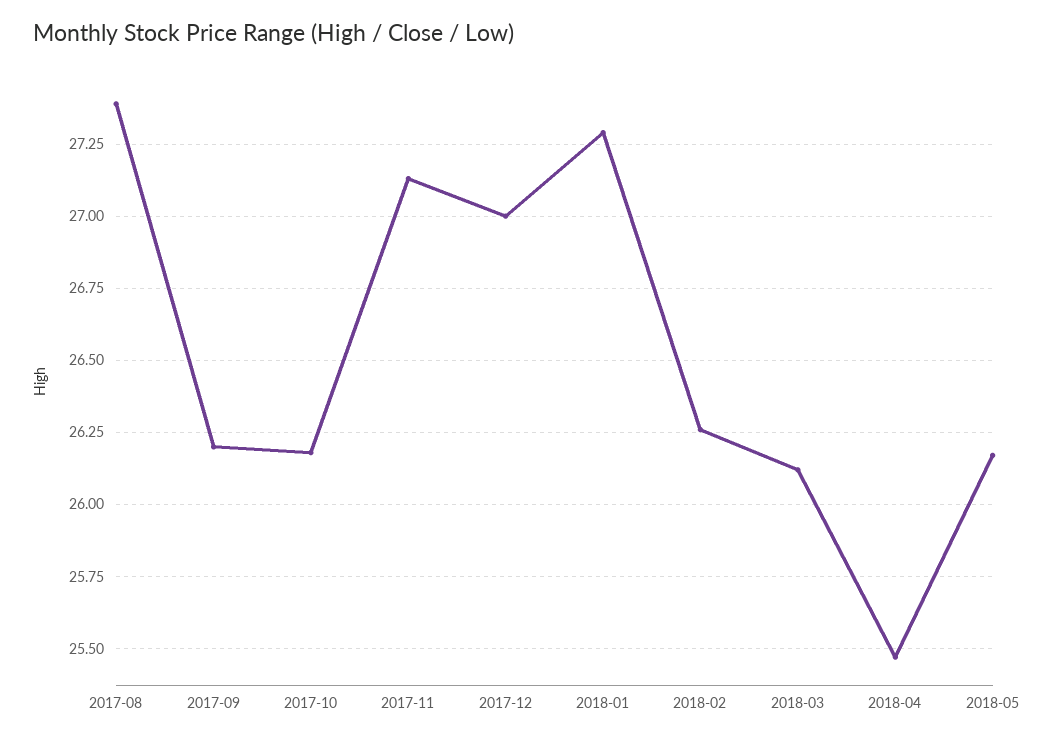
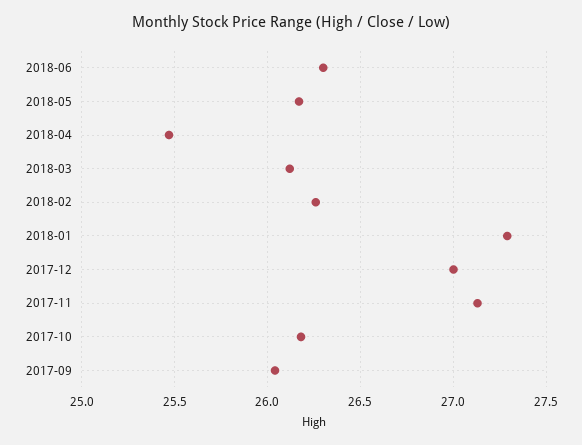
2017-08: 27.4 -> none
2017-09: 26.2 -> 26.05
2018-06: none -> 26.3

